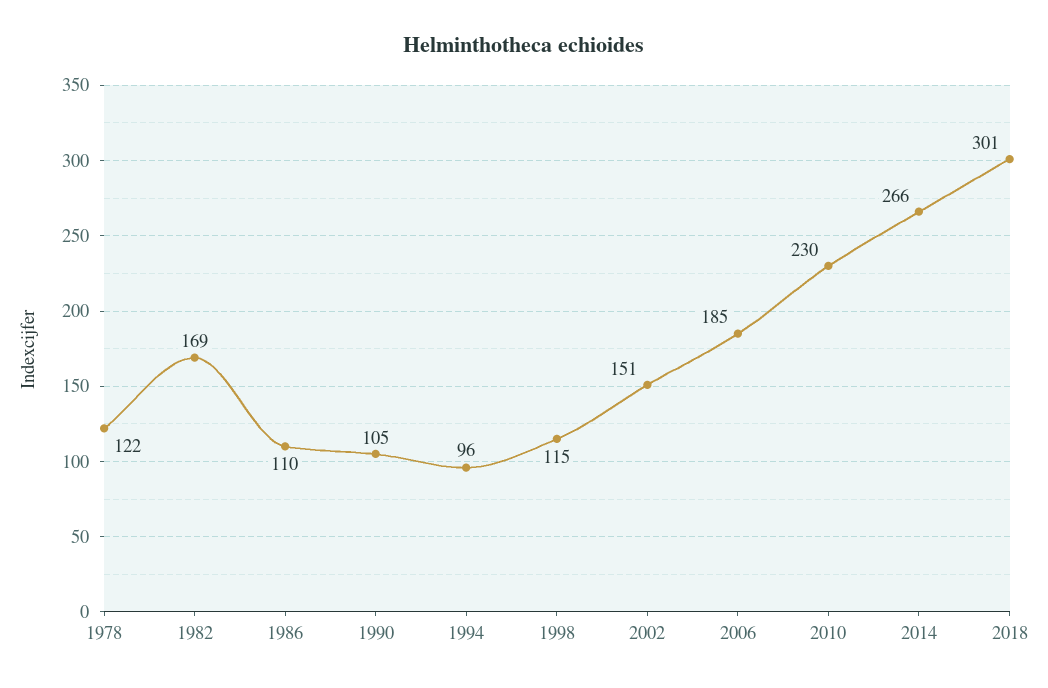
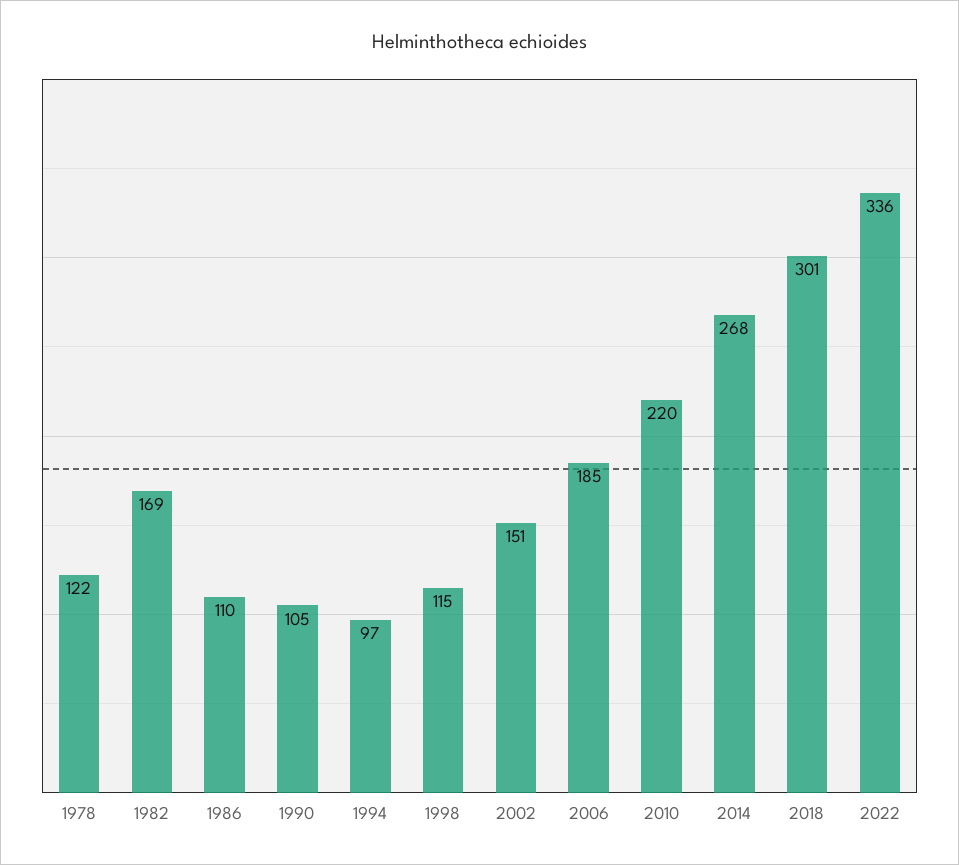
1994: 96 -> 97
2010: 230 -> 220
2014: 266 -> 268
2022: none -> 336

